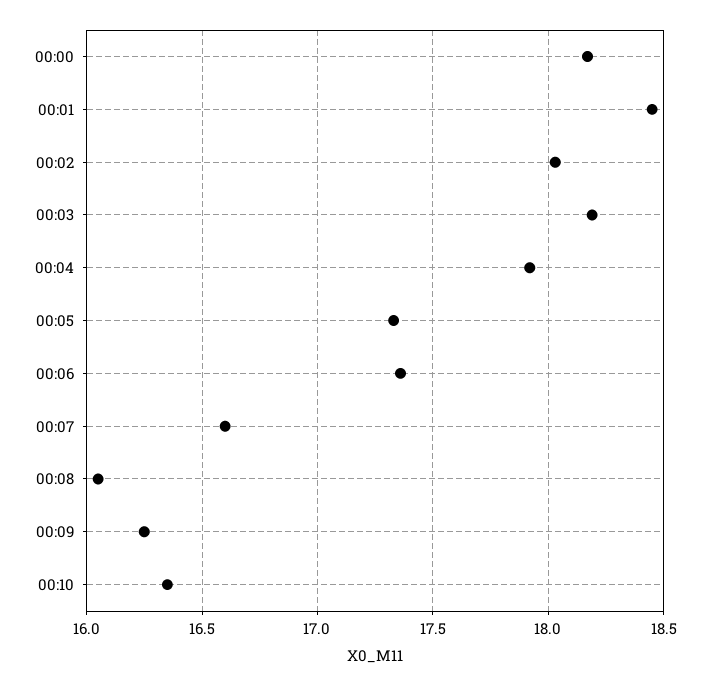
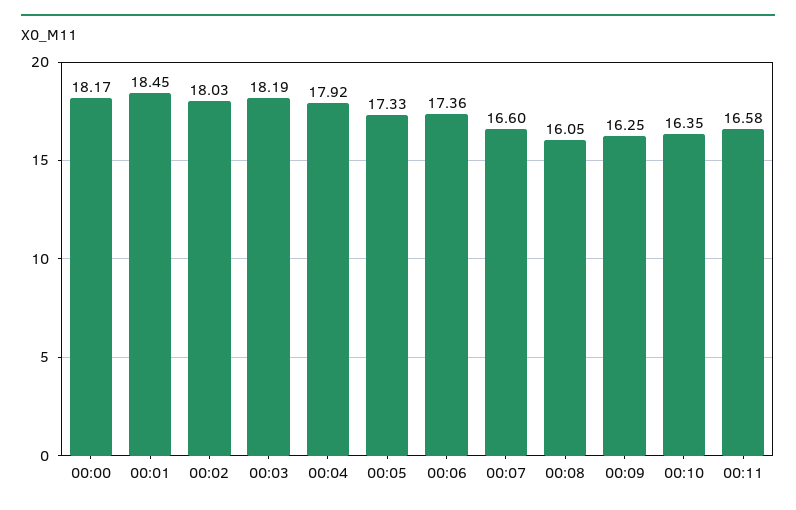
00:11: none -> 16.58

